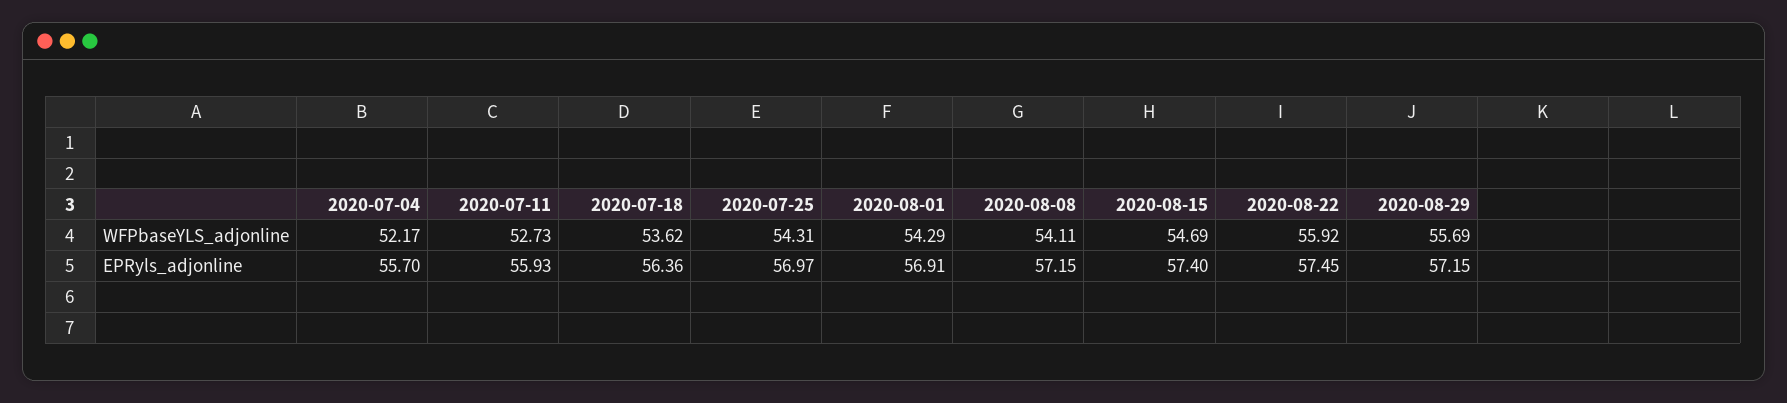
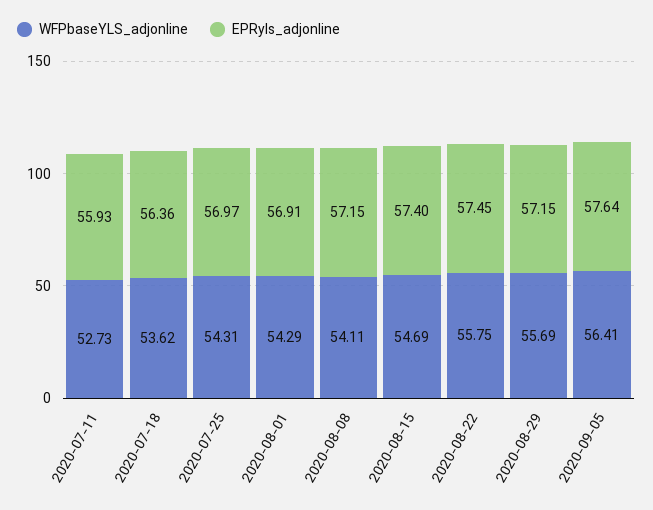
WFPbaseYLS_adjonline, 2020-07-04: 52.17 -> none
WFPbaseYLS_adjonline, 2020-08-22: 55.92 -> 55.75
EPRyls_adjonline, 2020-07-04: 55.7 -> none
WFPbaseYLS_adjonline, 2020-09-05: none -> 56.41
EPRyls_adjonline, 2020-09-05: none -> 57.64

